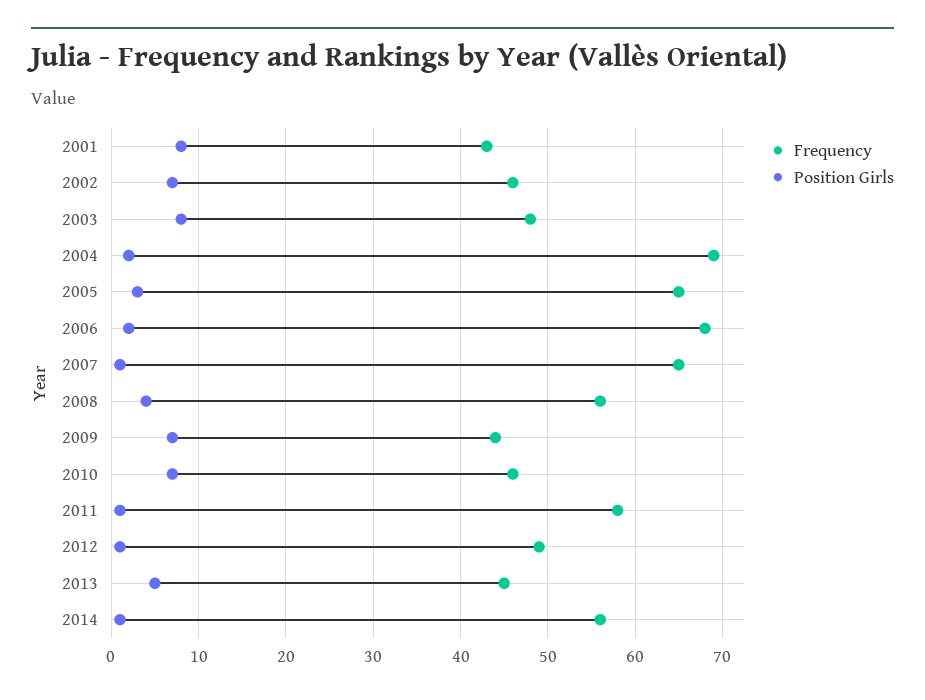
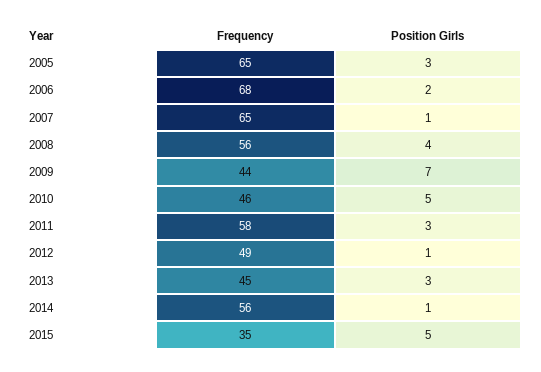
Frequency, 2001: 43 -> none
Position Girls, 2001: 8 -> none
Frequency, 2002: 46 -> none
Position Girls, 2002: 7 -> none
Frequency, 2003: 48 -> none
Position Girls, 2003: 8 -> none
Frequency, 2004: 69 -> none
Position Girls, 2004: 2 -> none
Position Girls, 2010: 7 -> 5
Position Girls, 2011: 1 -> 3
Position Girls, 2013: 5 -> 3
Frequency, 2015: none -> 35
Position Girls, 2015: none -> 5

